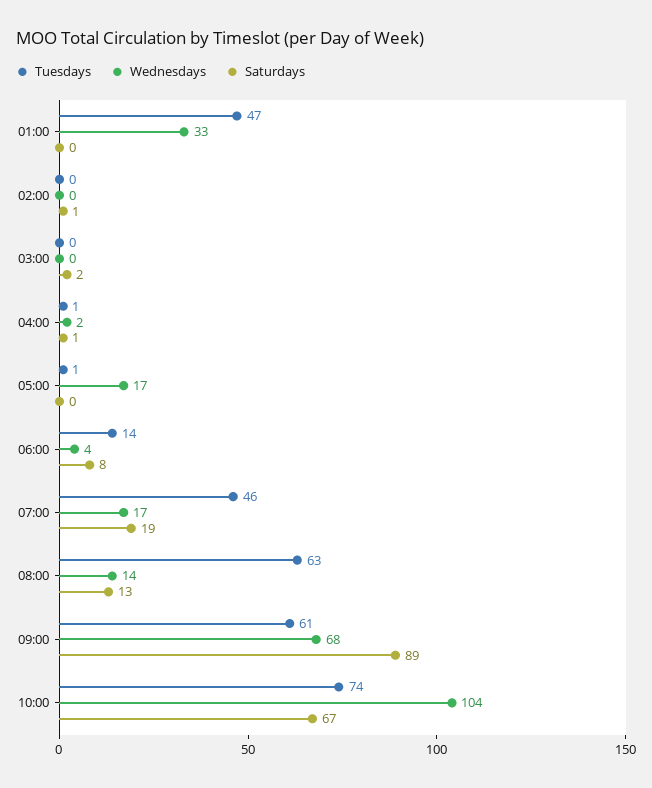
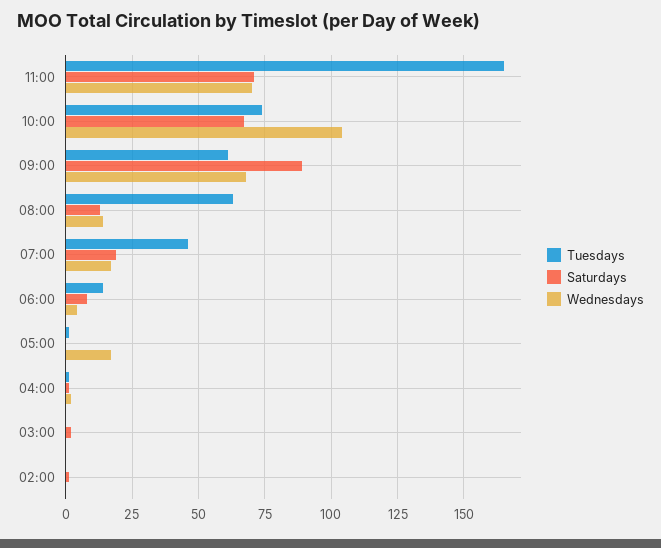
Tuesdays, 01:00: 47 -> none
Wednesdays, 01:00: 33 -> none
Saturdays, 01:00: 0 -> none
Tuesdays, 11:00: none -> 165
Saturdays, 11:00: none -> 70
Wednesdays, 11:00: none -> 70

